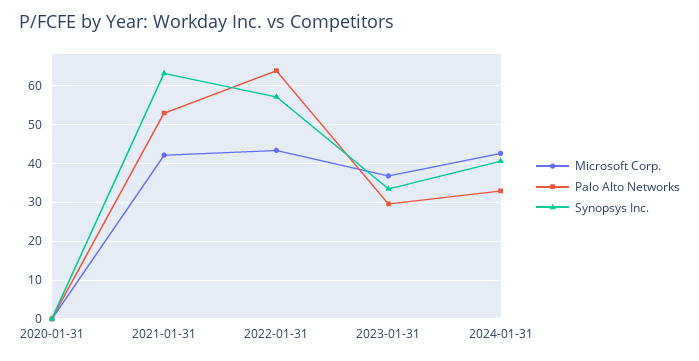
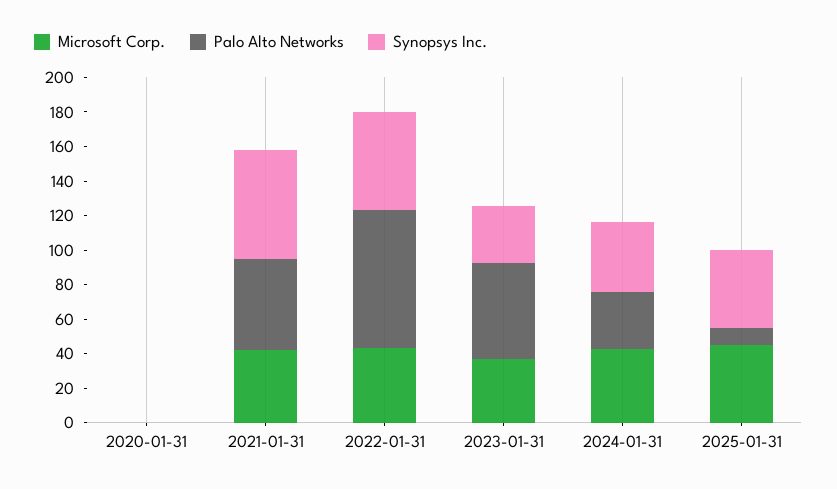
Palo Alto Networks, 2022-01-31: 64 -> 80
Palo Alto Networks, 2023-01-31: 30 -> 55
Microsoft Corp., 2025-01-31: none -> 45
Palo Alto Networks, 2025-01-31: none -> 10
Synopsys Inc., 2025-01-31: none -> 45

